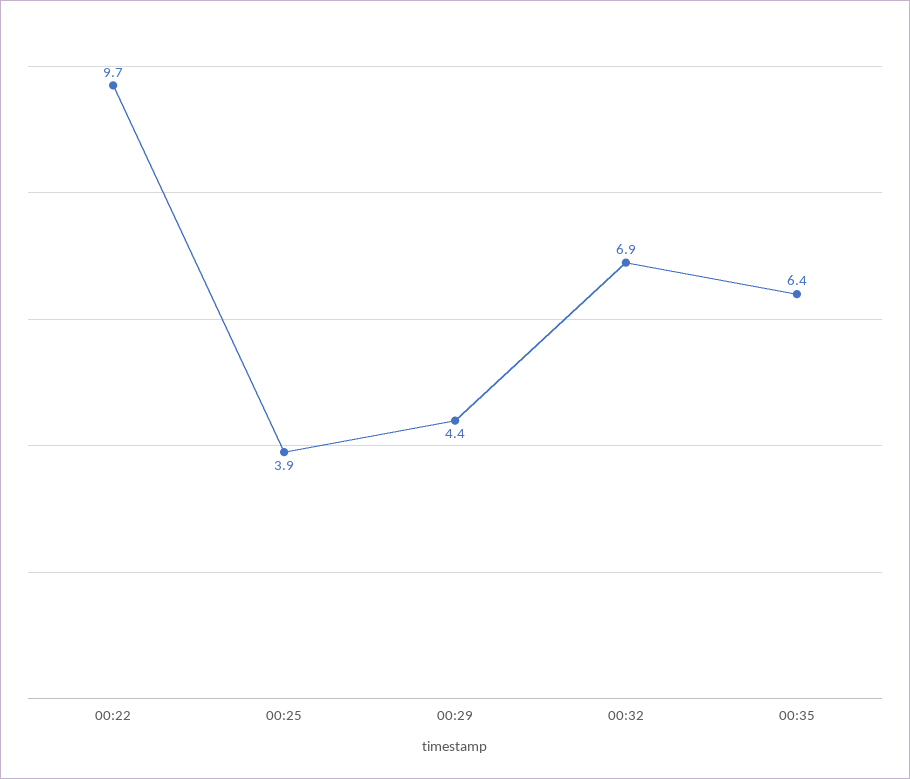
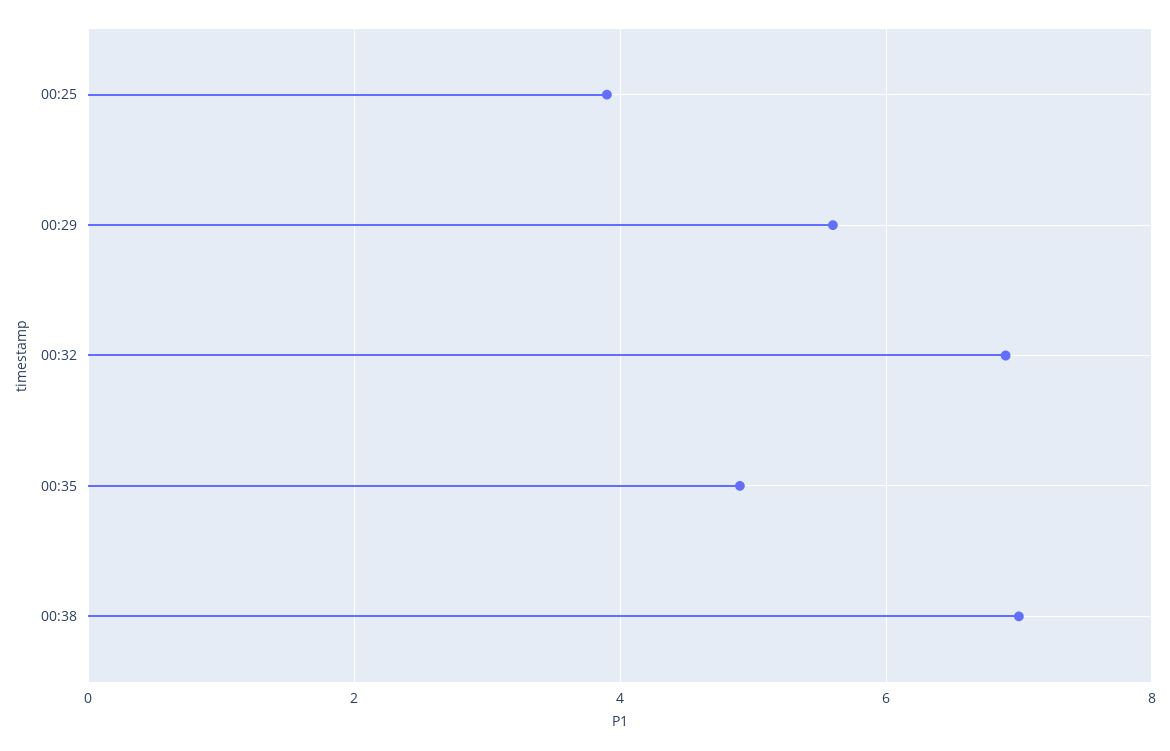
00:22: 9.7 -> none
00:29: 4.4 -> 5.5
00:35: 6.4 -> 5
00:38: none -> 7

